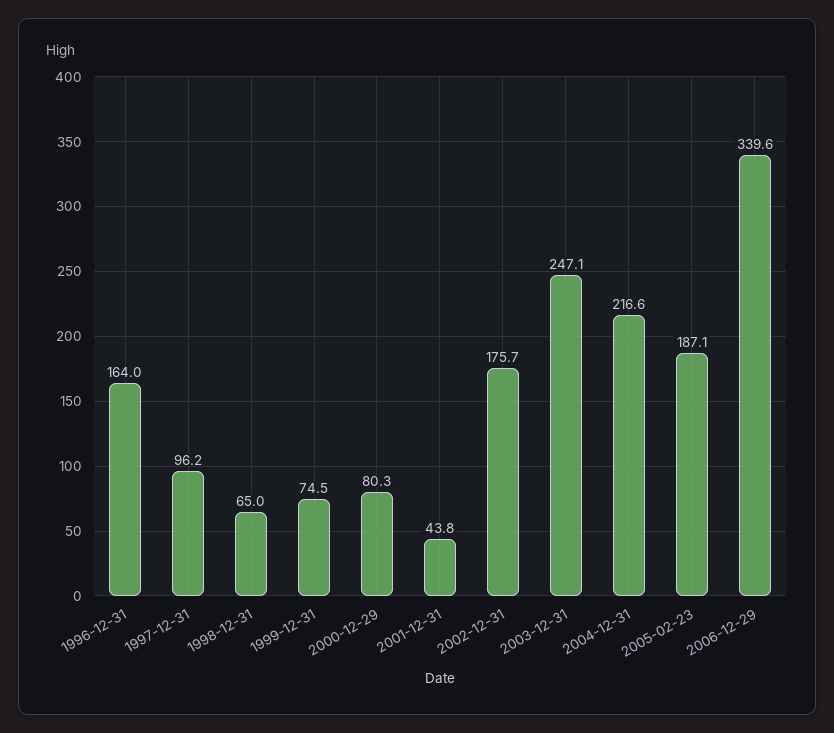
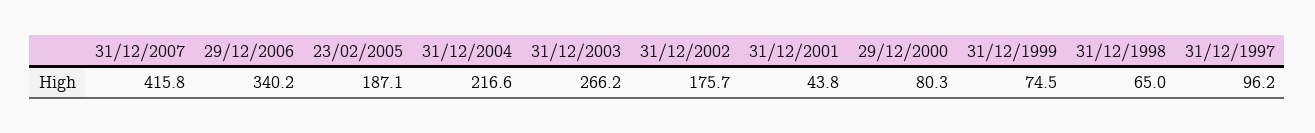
1996-12-31: 164 -> none
2003-12-31: 247.1 -> 266.2
2006-12-29: 339.6 -> 340.2
31/12/2007: none -> 415.8

